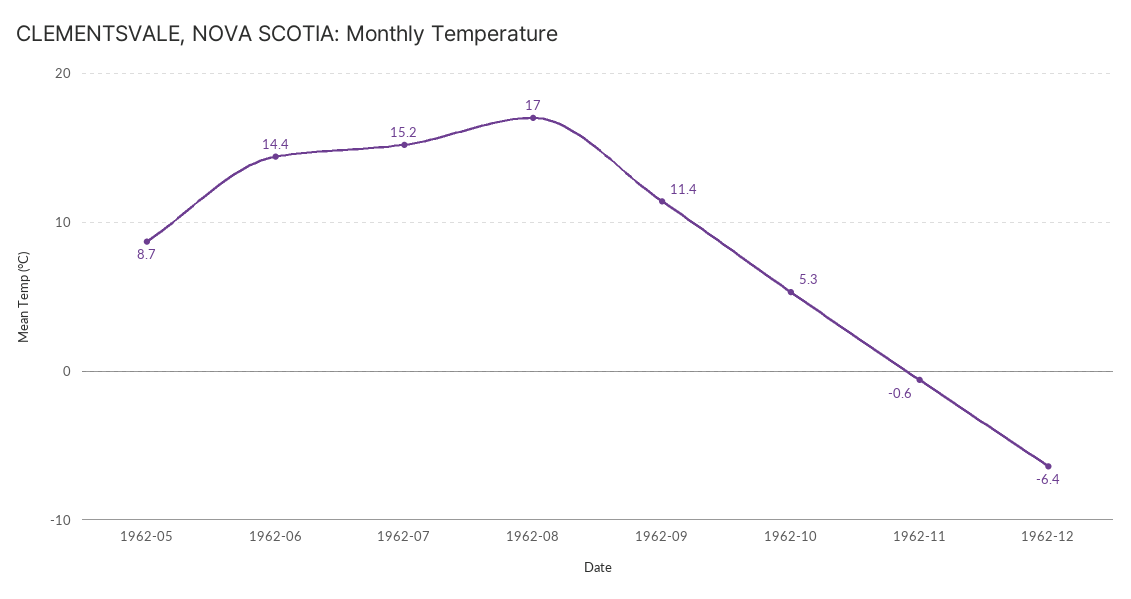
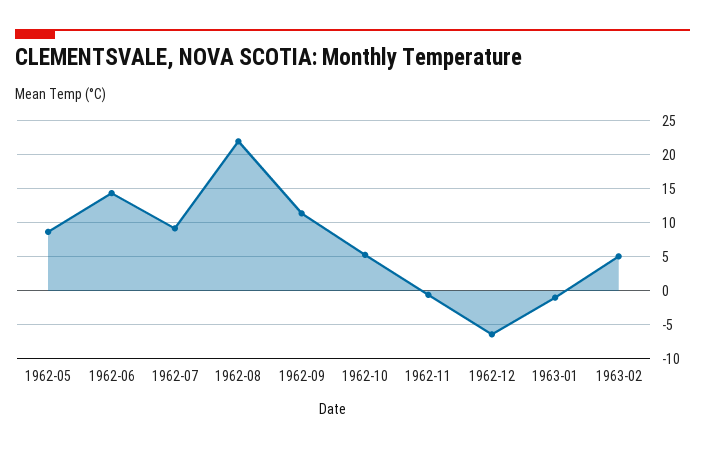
1962-07: 15.2 -> 9
1962-08: 17 -> 22
1963-01: none -> -1
1963-02: none -> 5

